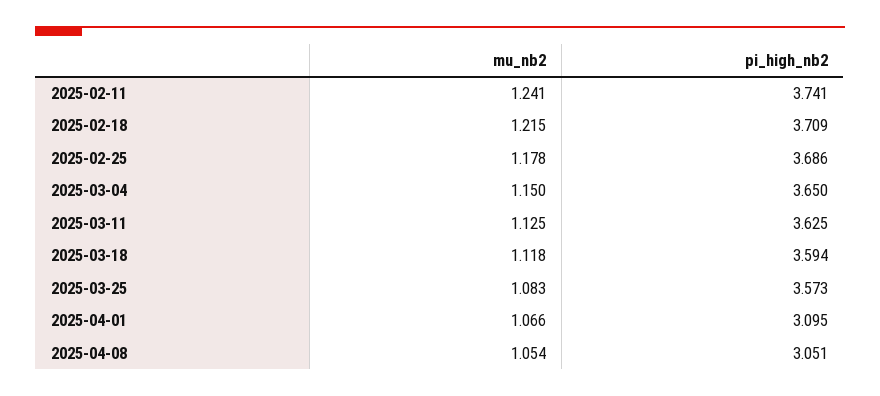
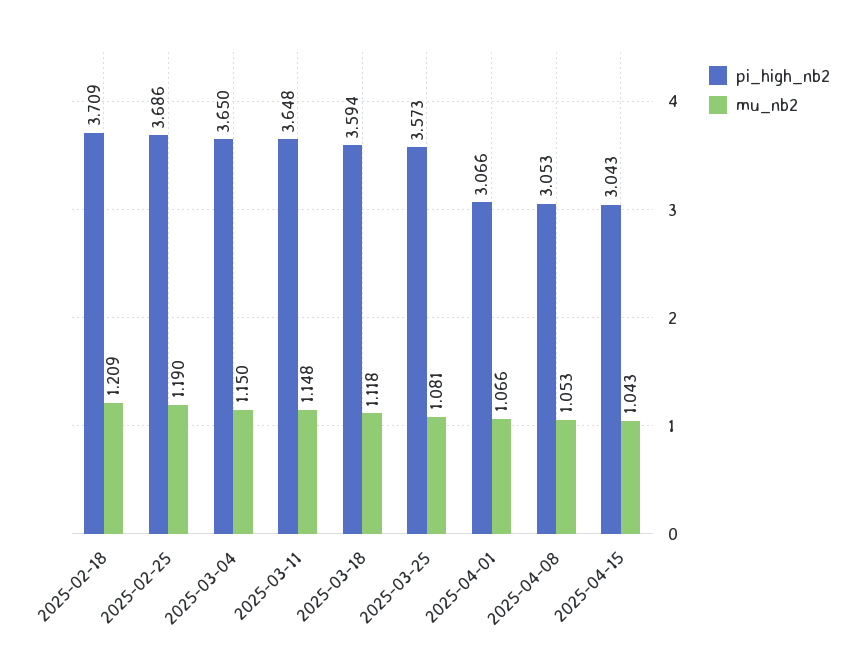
mu_nb2, 2025-02-11: 1.241 -> none
pi_high_nb2, 2025-02-11: 3.741 -> none
mu_nb2, 2025-02-18: 1.215 -> 1.209
mu_nb2, 2025-02-25: 1.178 -> 1.19
mu_nb2, 2025-03-11: 1.125 -> 1.148
pi_high_nb2, 2025-03-11: 3.625 -> 3.648
mu_nb2, 2025-03-25: 1.083 -> 1.081
pi_high_nb2, 2025-04-01: 3.095 -> 3.066
mu_nb2, 2025-04-08: 1.054 -> 1.053
pi_high_nb2, 2025-04-08: 3.051 -> 3.053
pi_high_nb2, 2025-04-15: none -> 3.043
mu_nb2, 2025-04-15: none -> 1.043

